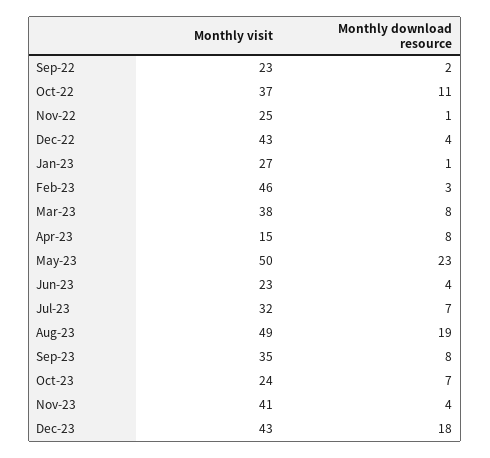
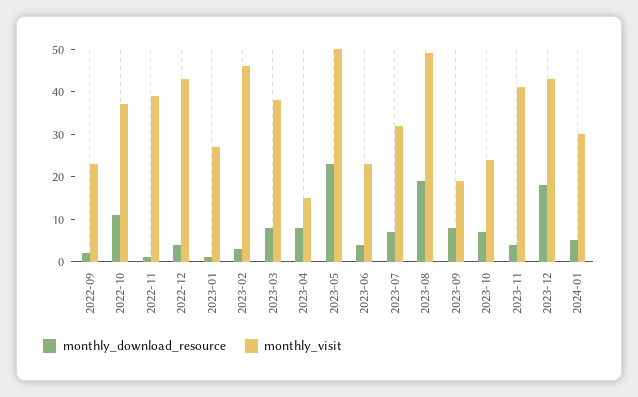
Monthly visit, Nov-22: 25 -> 40
Monthly visit, Sep-23: 35 -> 20
Monthly download resource, 2024-01: none -> 5
Monthly visit, 2024-01: none -> 30

